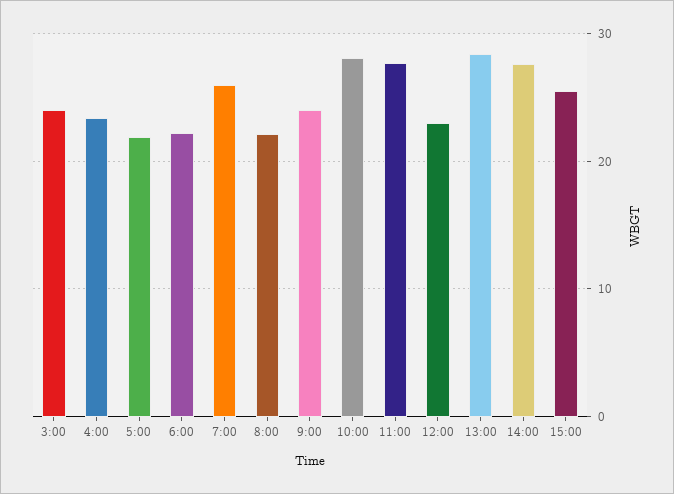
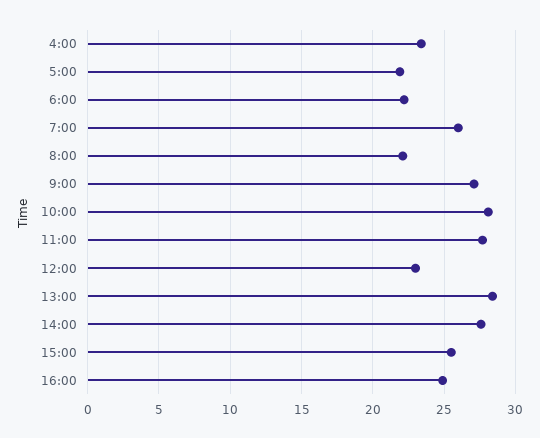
3:00: 24 -> none
9:00: 24 -> 27
16:00: none -> 25

